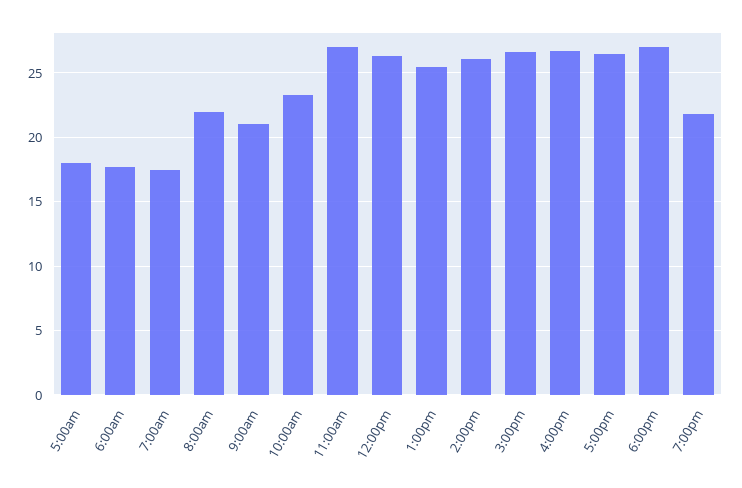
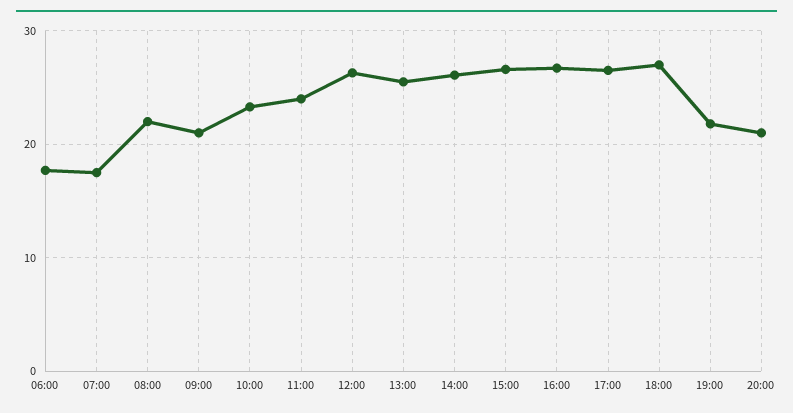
5:00am: 18 -> none
11:00am: 27 -> 24
20:00: none -> 21

